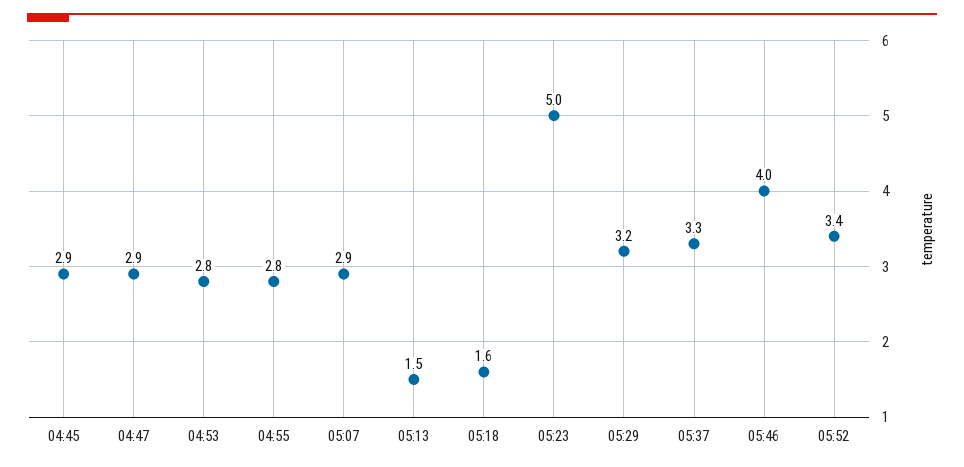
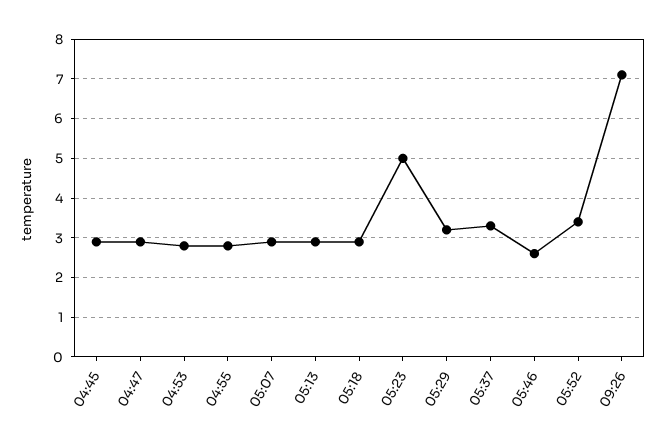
05:13: 1.5 -> 3
05:18: 1.6 -> 3
05:46: 4 -> 2.5
09:26: none -> 7

